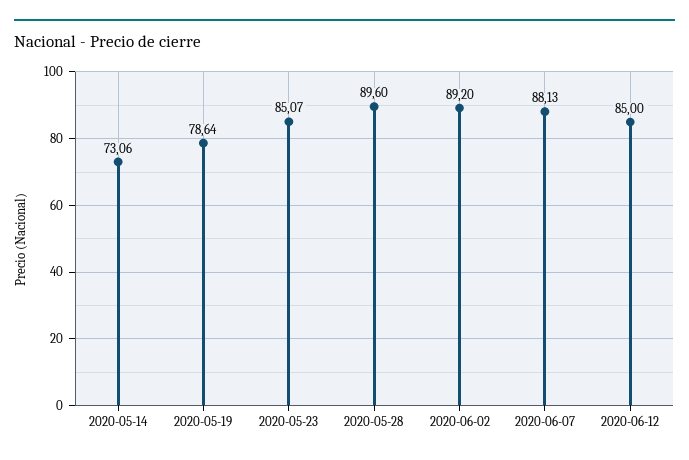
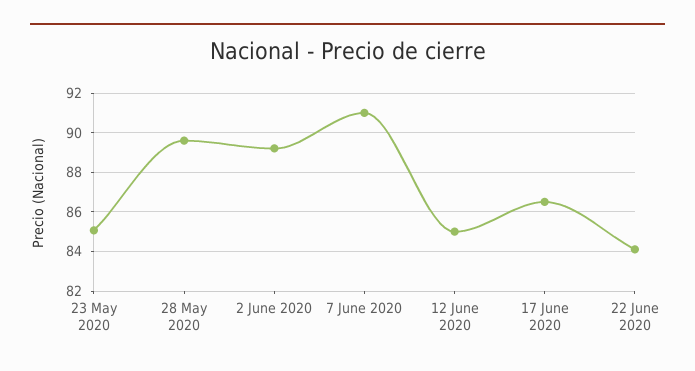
2020-05-14: 73.06 -> none
2020-05-19: 78.64 -> none
2020-06-07: 88.13 -> 91
17 June 2020: none -> 86.5
22 June 2020: none -> 84

